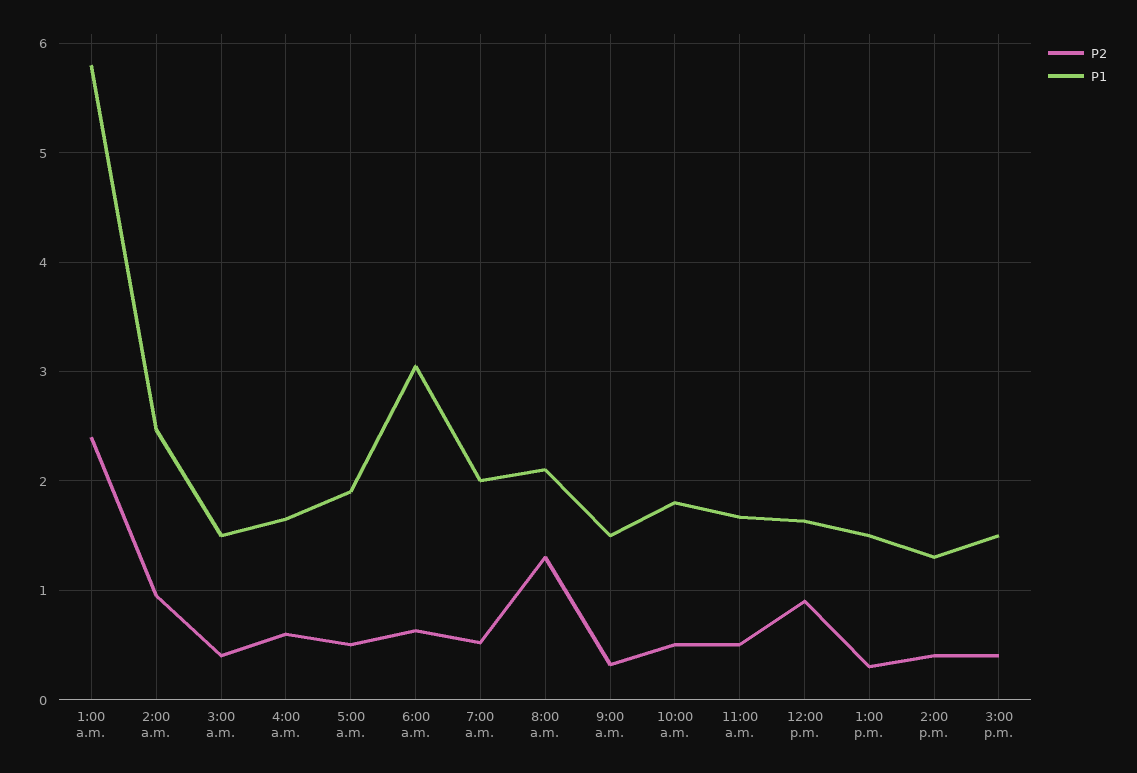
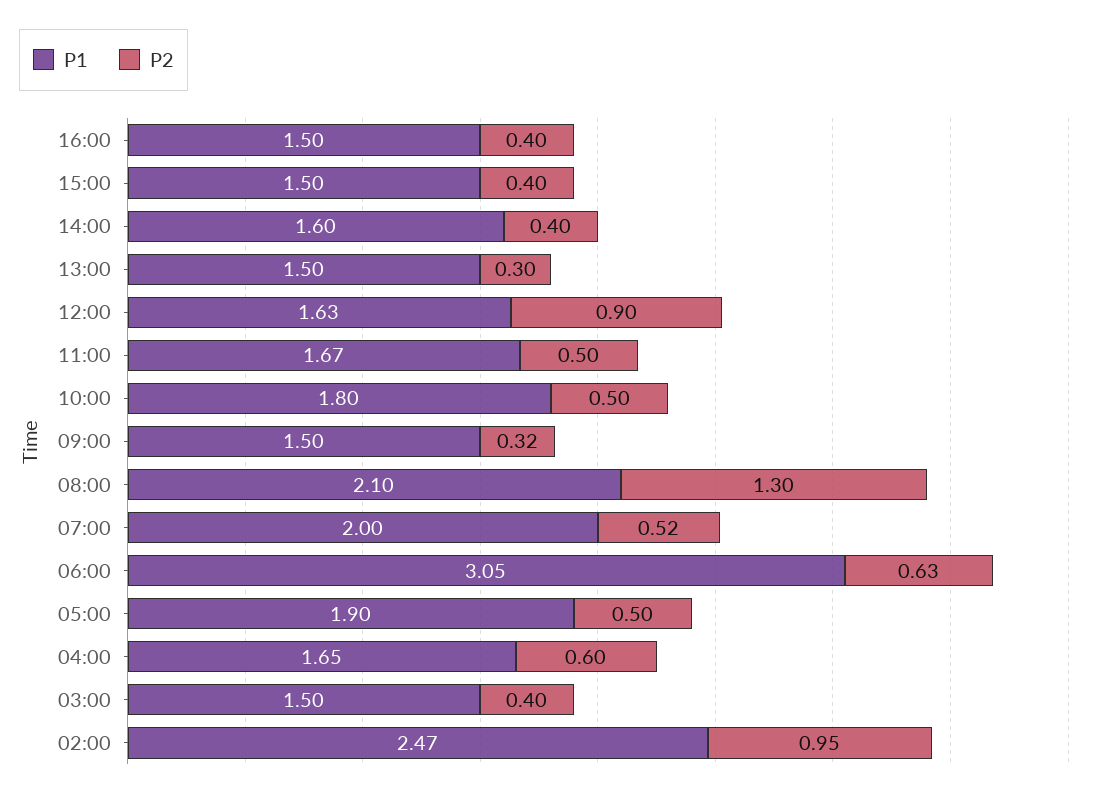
P2, 1:00 a.m.: 2.4 -> none
P1, 1:00 a.m.: 5.8 -> none
P1, 2:00 p.m.: 1.3 -> 1.6
P1, 16:00: none -> 1.5
P2, 16:00: none -> 0.4

